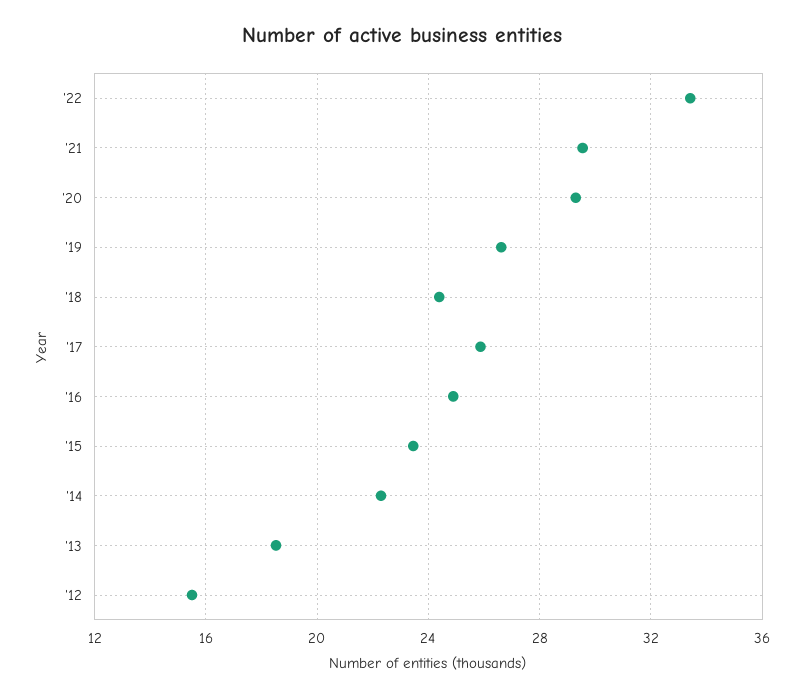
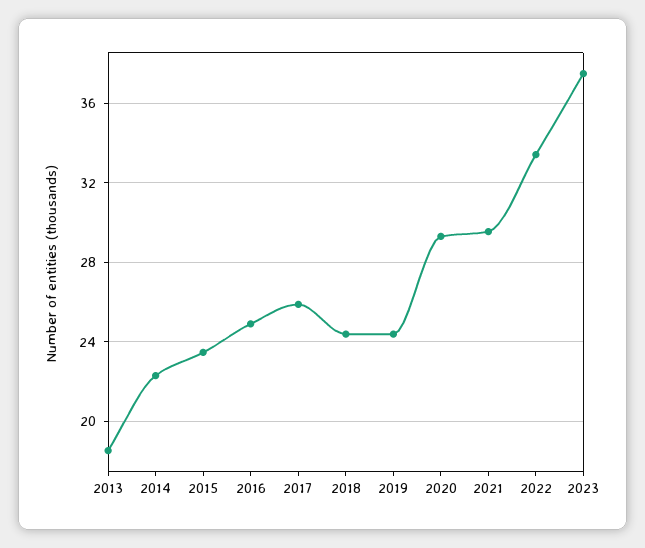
'19: 26.5 -> 24.5
'12: 15.5 -> none
2023: none -> 37.5

